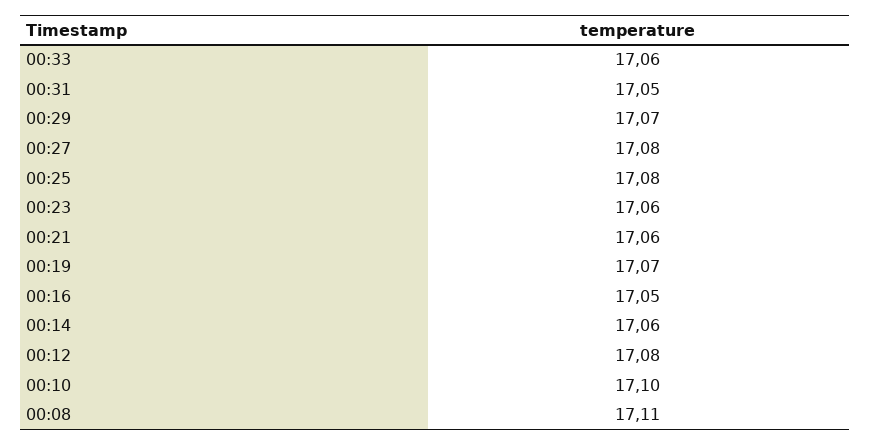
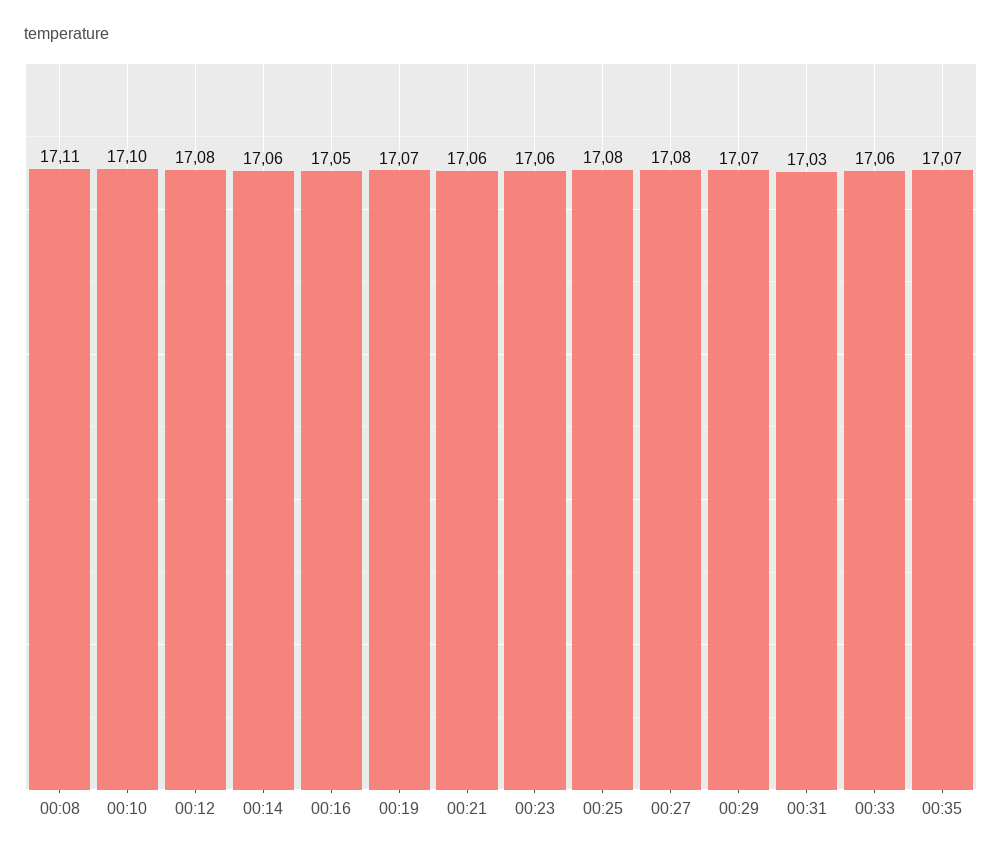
00:31: 17.05 -> 17.03
00:35: none -> 17.07

